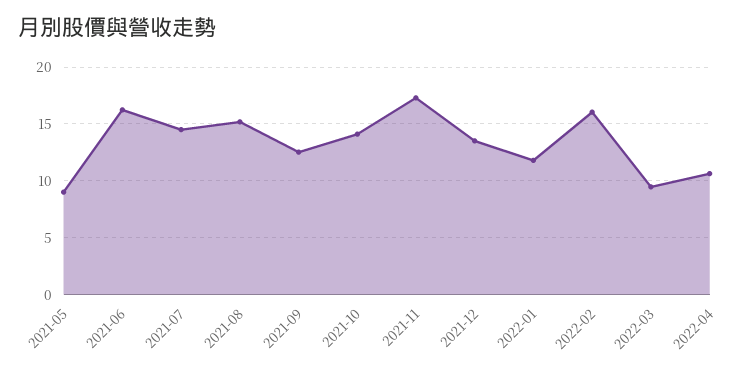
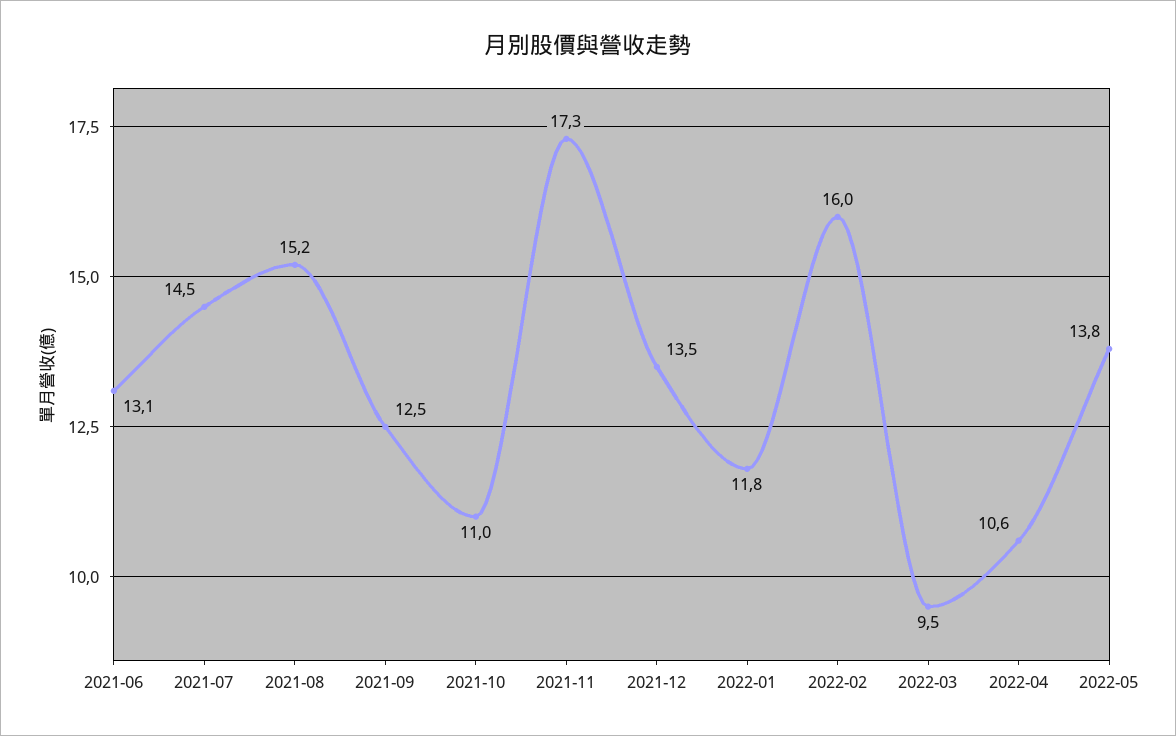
2021-05: 9 -> none
2021-06: 16 -> 13.1
2021-10: 14 -> 11
2022-05: none -> 13.8

